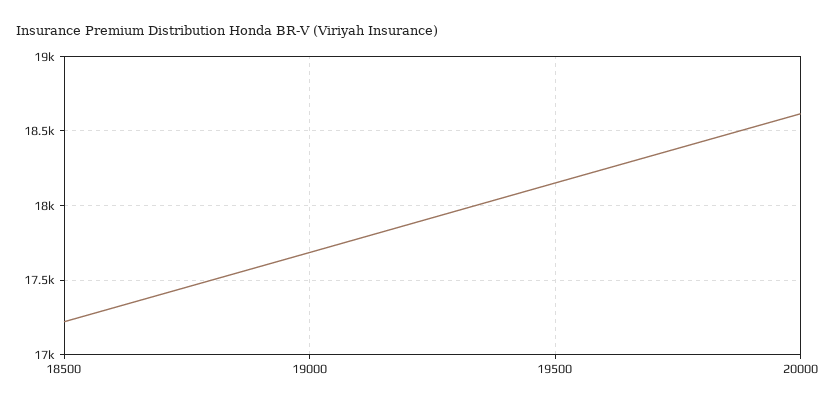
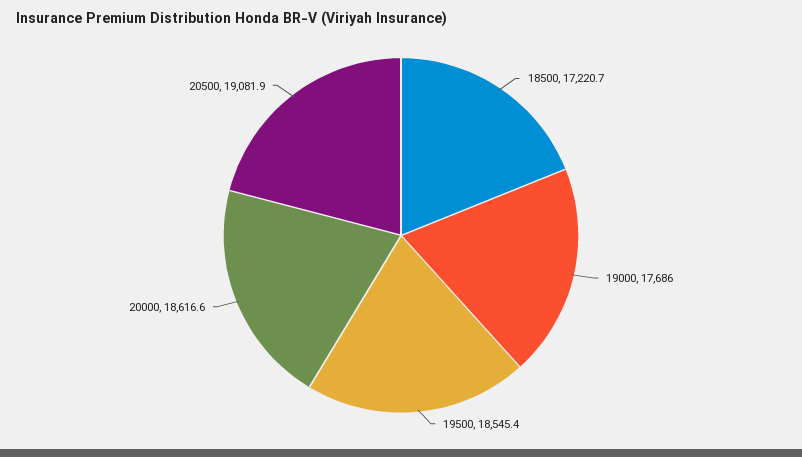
19500: 18150 -> 18545.4
20500: none -> 19081.9

